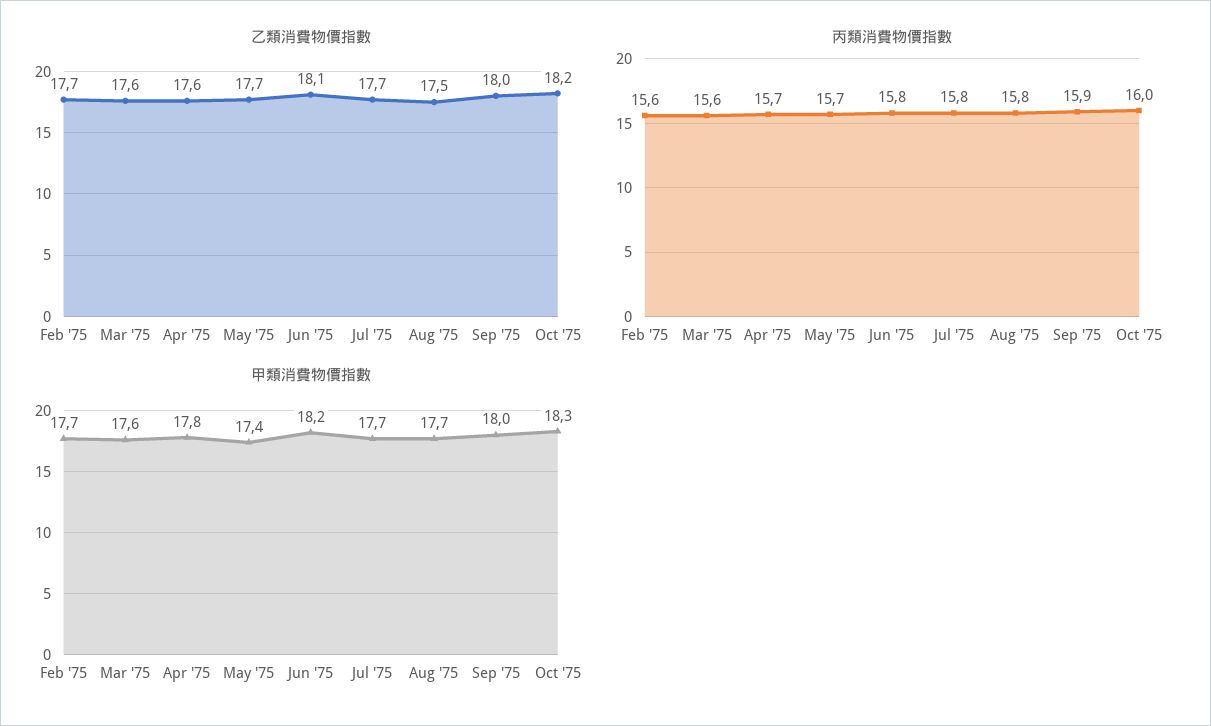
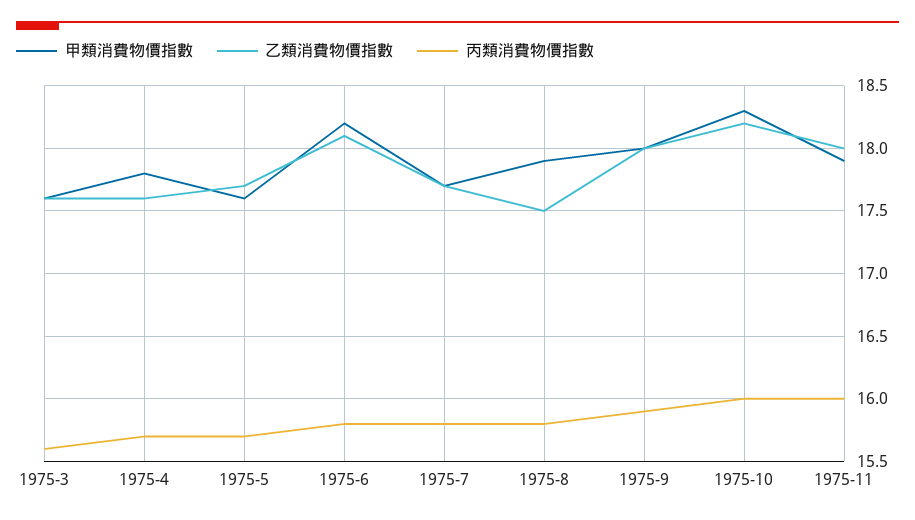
乙類消費物價指數, Feb '75: 17.7 -> none
丙類消費物價指數, Feb '75: 15.6 -> none
甲類消費物價指數, Feb '75: 17.7 -> none
甲類消費物價指數, May '75: 17.4 -> 17.6
甲類消費物價指數, Aug '75: 17.7 -> 17.9
甲類消費物價指數, 1975-11: none -> 17.9
乙類消費物價指數, 1975-11: none -> 18
丙類消費物價指數, 1975-11: none -> 16

